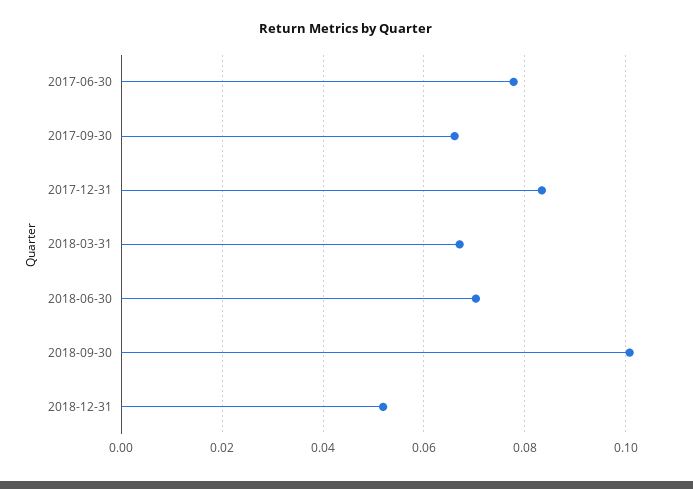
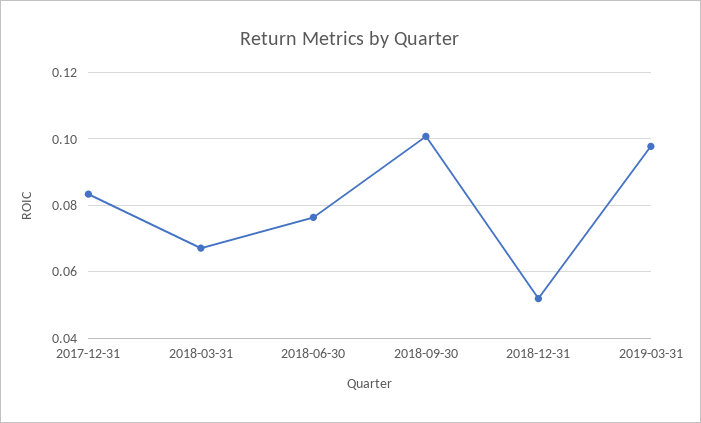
2017-06-30: 0.078 -> none
2017-09-30: 0.066 -> none
2018-06-30: 0.07 -> 0.076
2019-03-31: none -> 0.098

